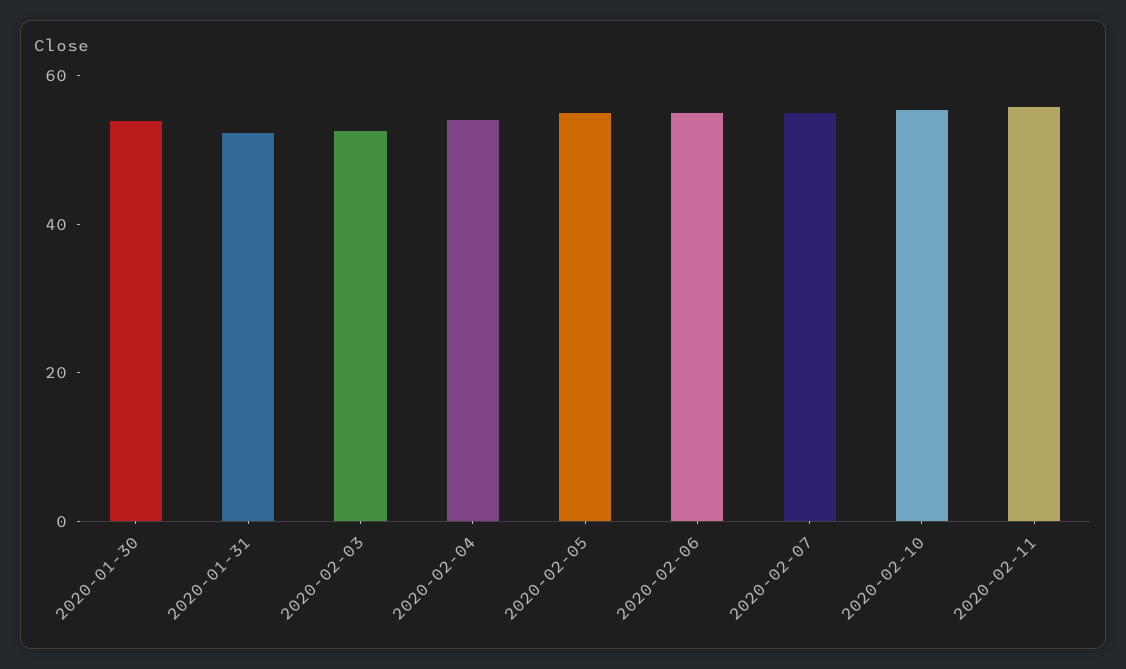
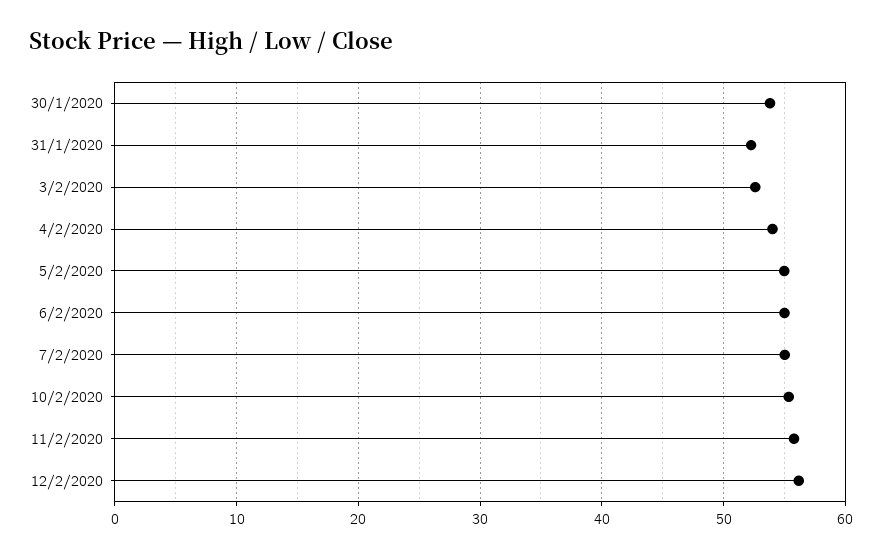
12/2/2020: none -> 56

